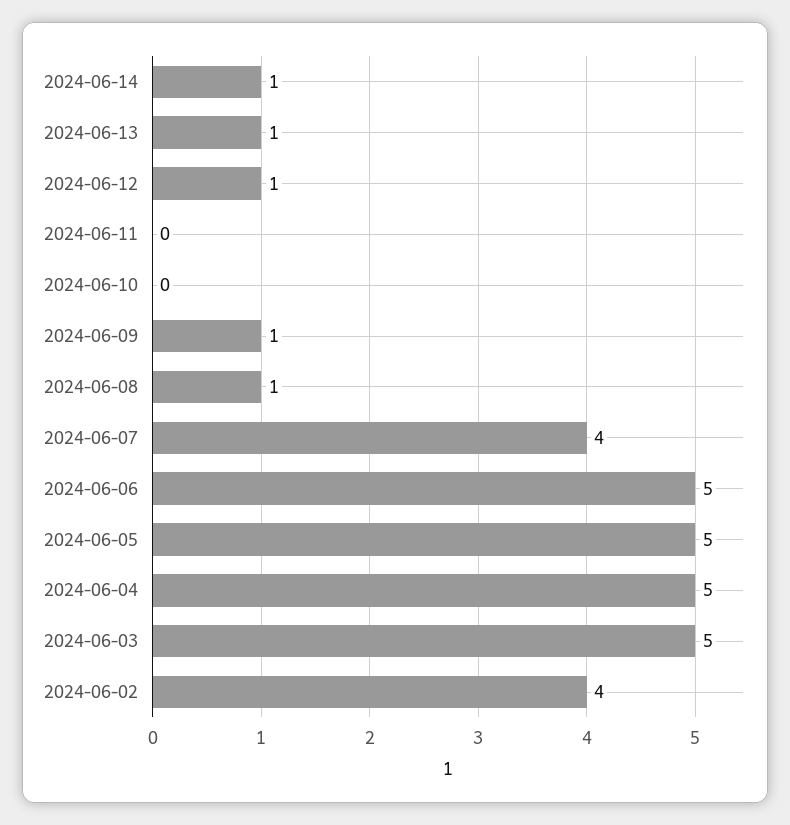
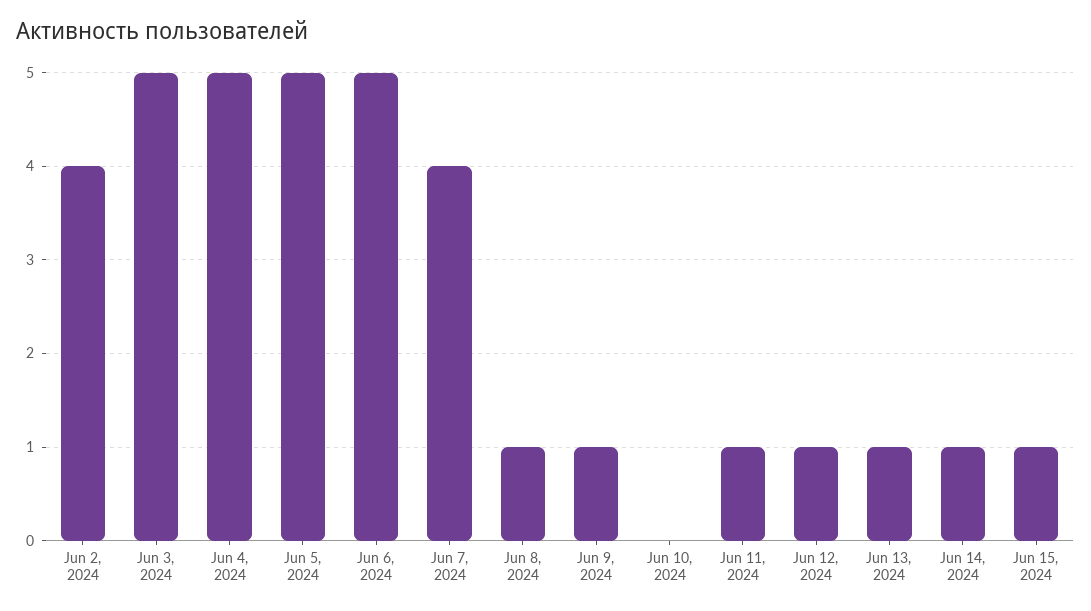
2024-06-11: 0 -> 1
Jun 15, 2024: none -> 1

